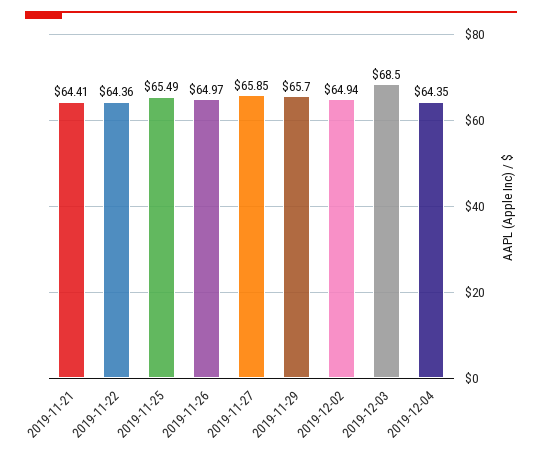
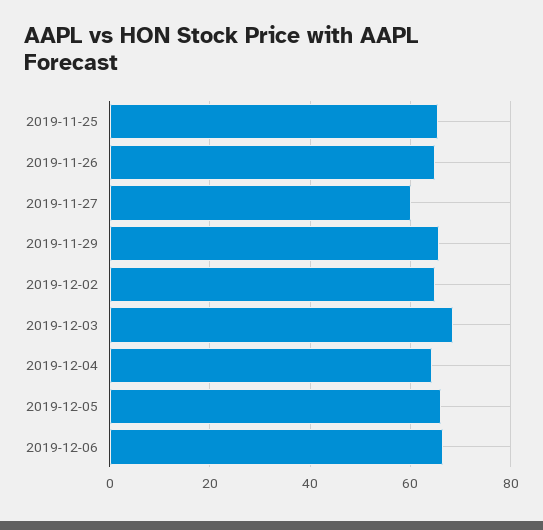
2019-11-21: 64.41 -> none
2019-11-22: 64.36 -> none
2019-11-27: 65.85 -> 60
2019-12-05: none -> 66
2019-12-06: none -> 66

